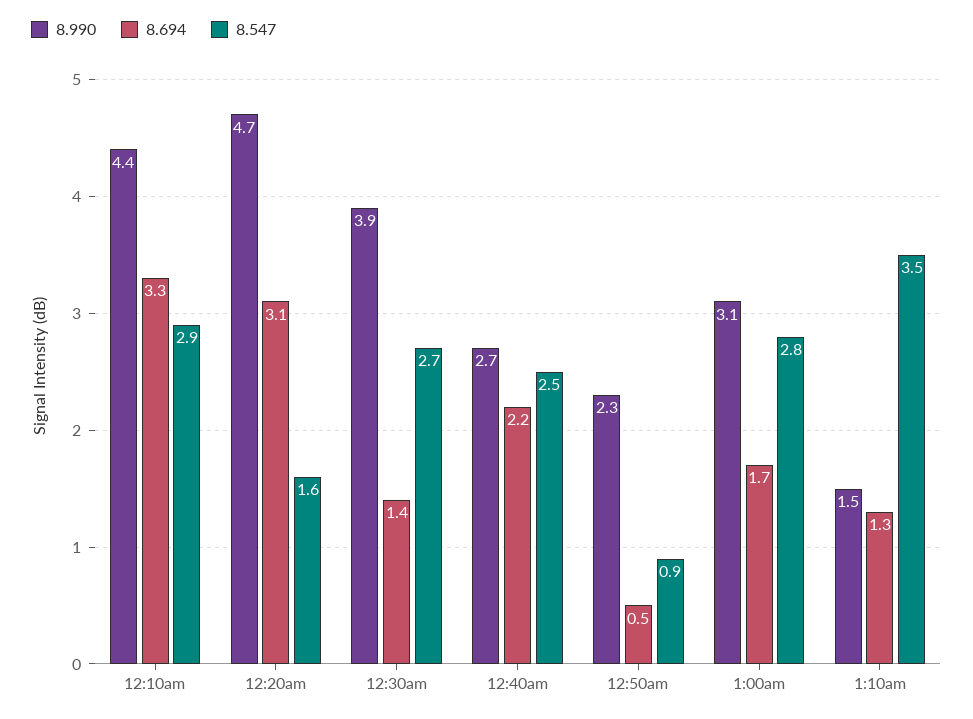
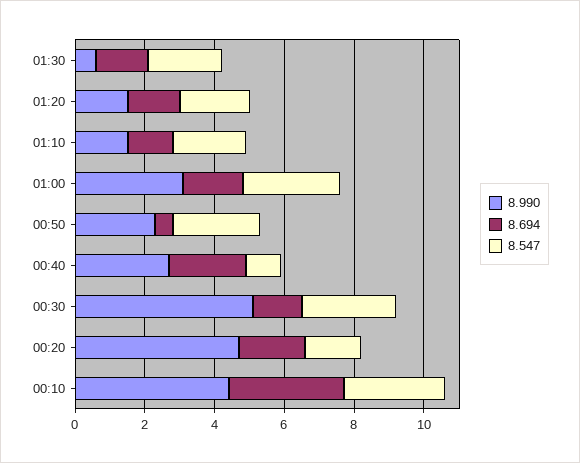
8.694, 12:20am: 3.1 -> 2
8.990, 12:30am: 3.9 -> 5
8.547, 12:40am: 2.5 -> 1
8.547, 12:50am: 0.9 -> 2.5
8.547, 1:10am: 3.5 -> 2
8.990, 01:30: none -> 0.5
8.694, 01:30: none -> 1.5
8.547, 01:30: none -> 2
8.990, 01:20: none -> 1.5
8.694, 01:20: none -> 1.5
8.547, 01:20: none -> 2

